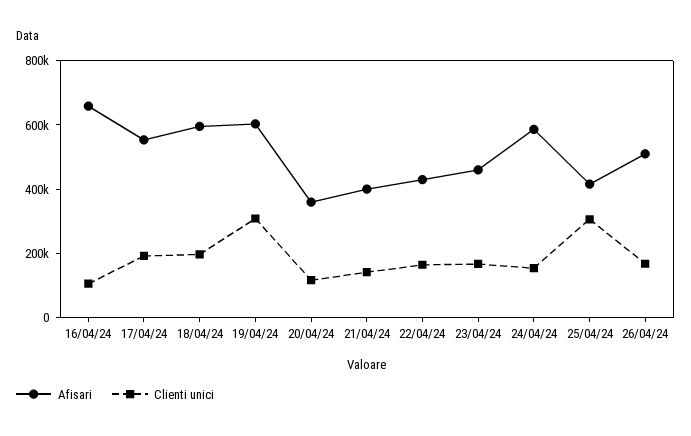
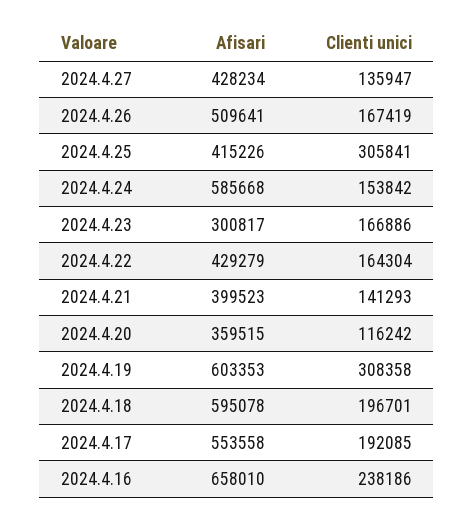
Clienti unici, 16/04/24: 100000 -> 238186
Afisari, 23/04/24: 450000 -> 300817
Afisari, 2024.4.27: none -> 428234
Clienti unici, 2024.4.27: none -> 135947

